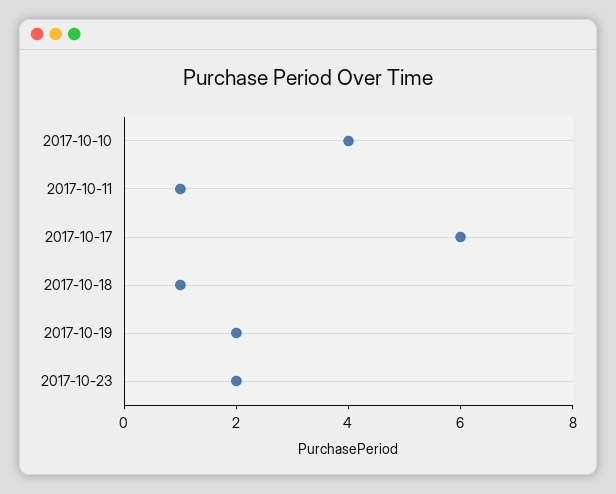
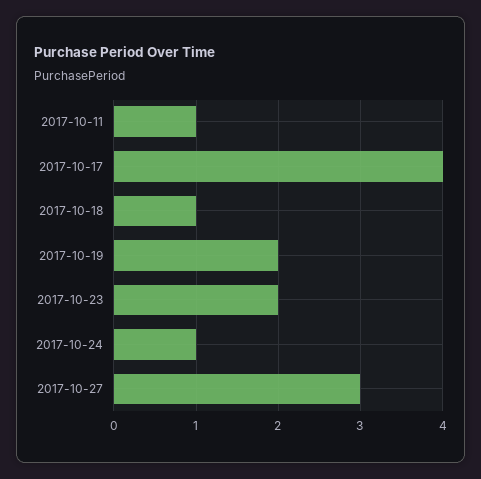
2017-10-10: 4 -> none
2017-10-17: 6 -> 4
2017-10-24: none -> 1
2017-10-27: none -> 3

